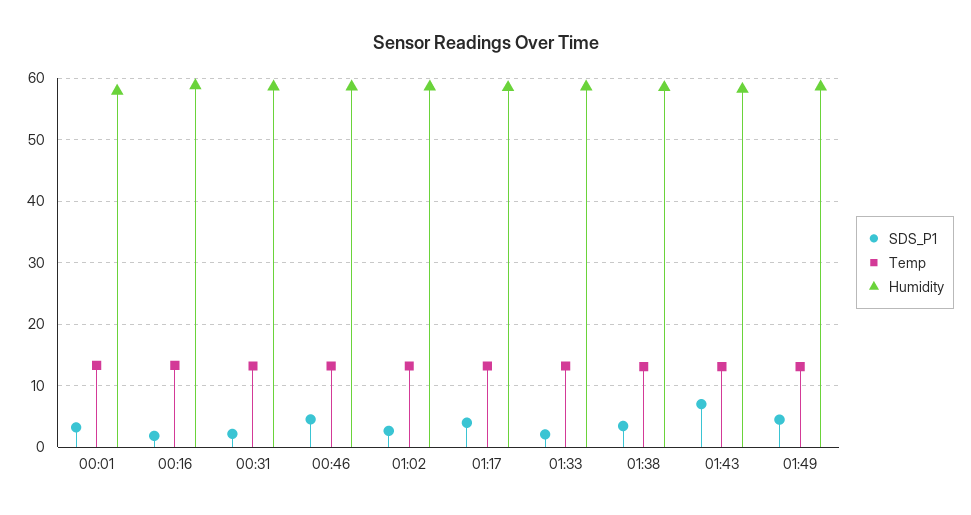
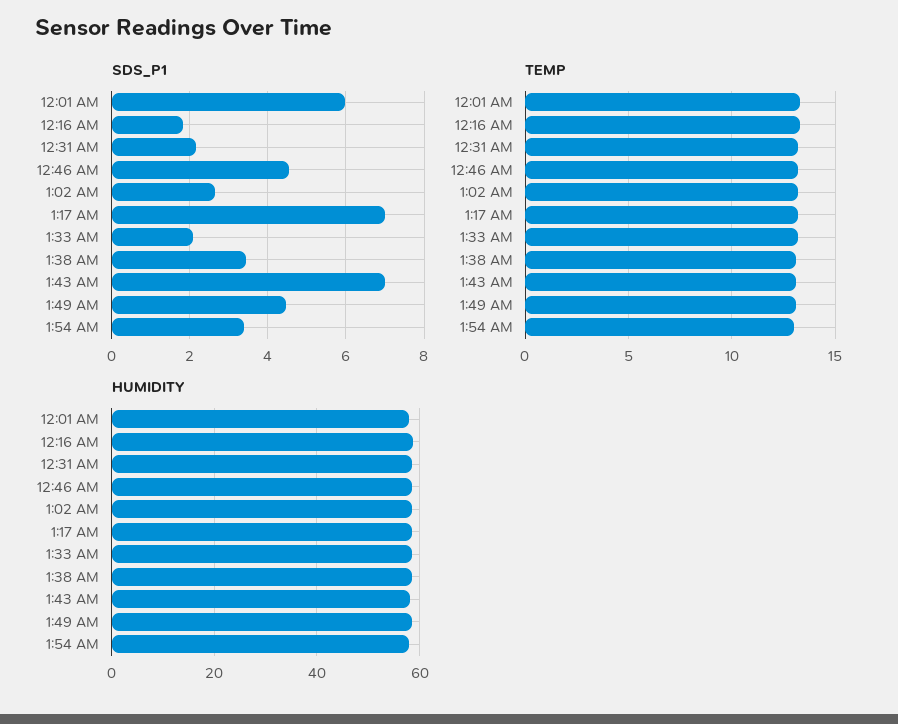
SDS_P1, 00:01: 3 -> 6
SDS_P1, 01:17: 4 -> 7
SDS_P1, 1:54 AM: none -> 3.4
Temp, 1:54 AM: none -> 13
Humidity, 1:54 AM: none -> 58

